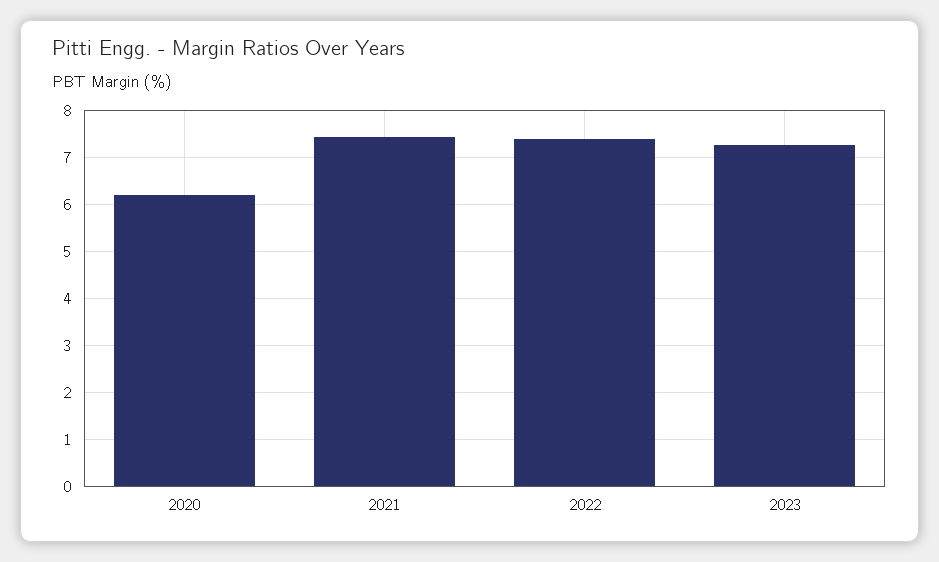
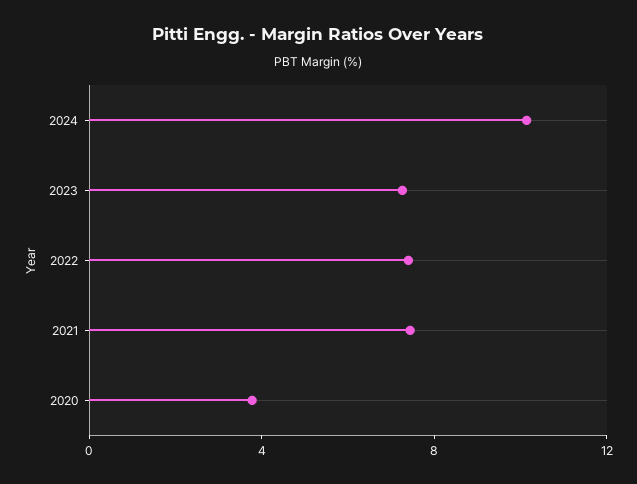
2020: 6.2 -> 4
2024: none -> 10

